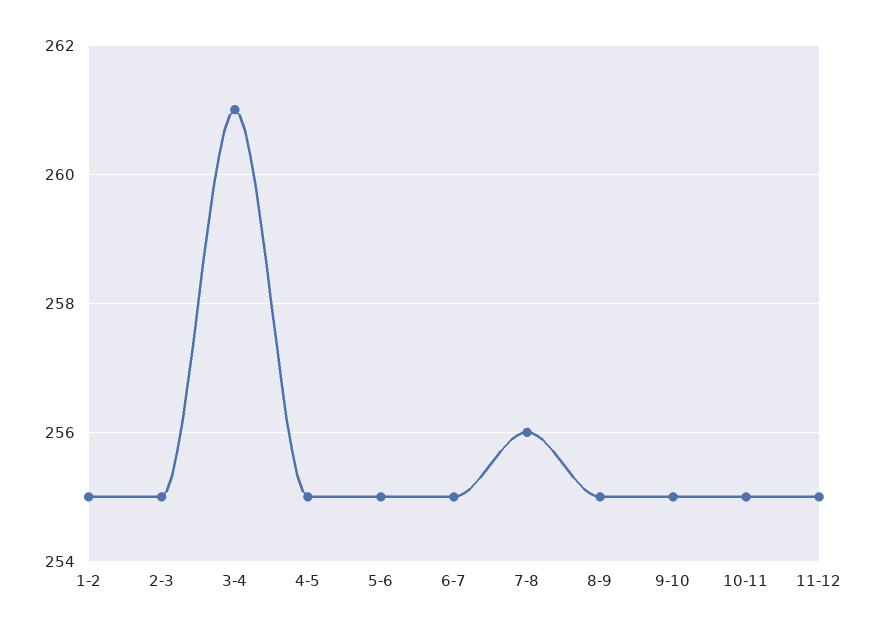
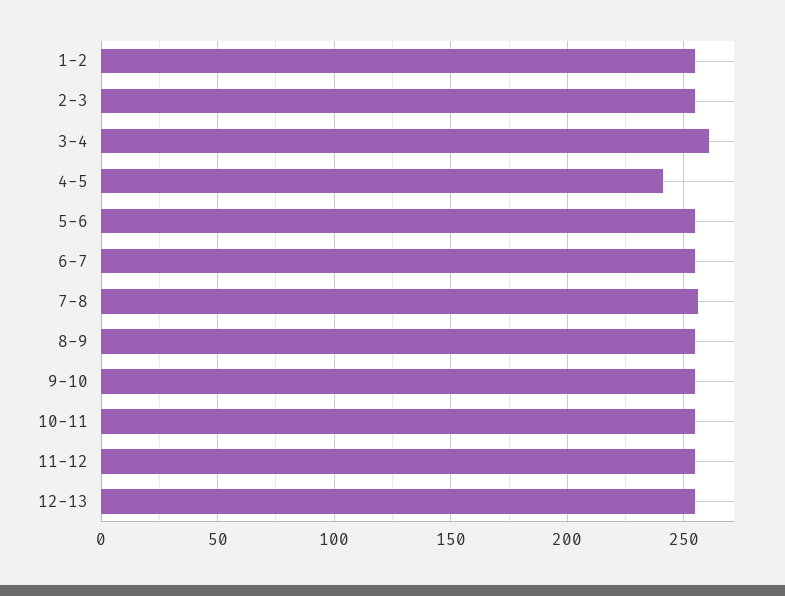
4-5: 255 -> 240
12-13: none -> 255

